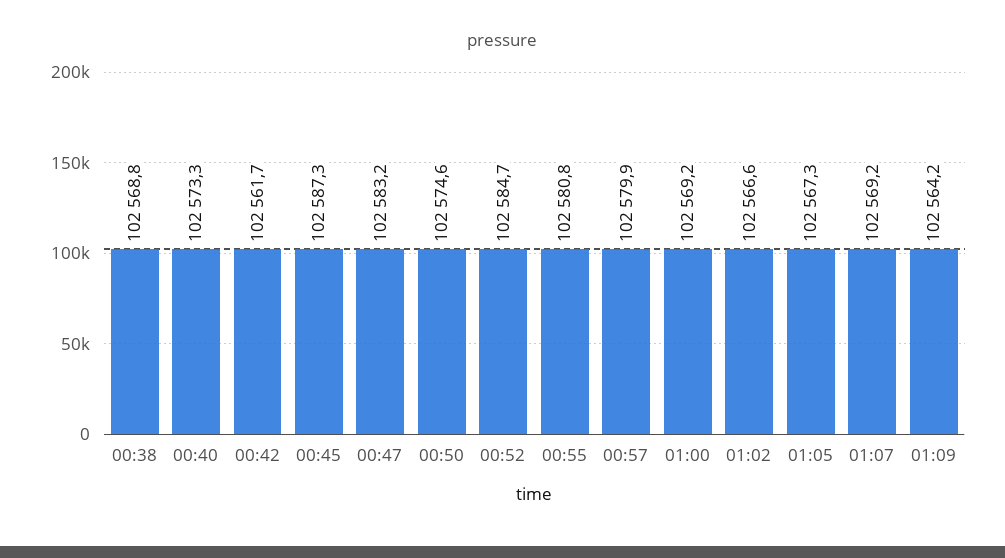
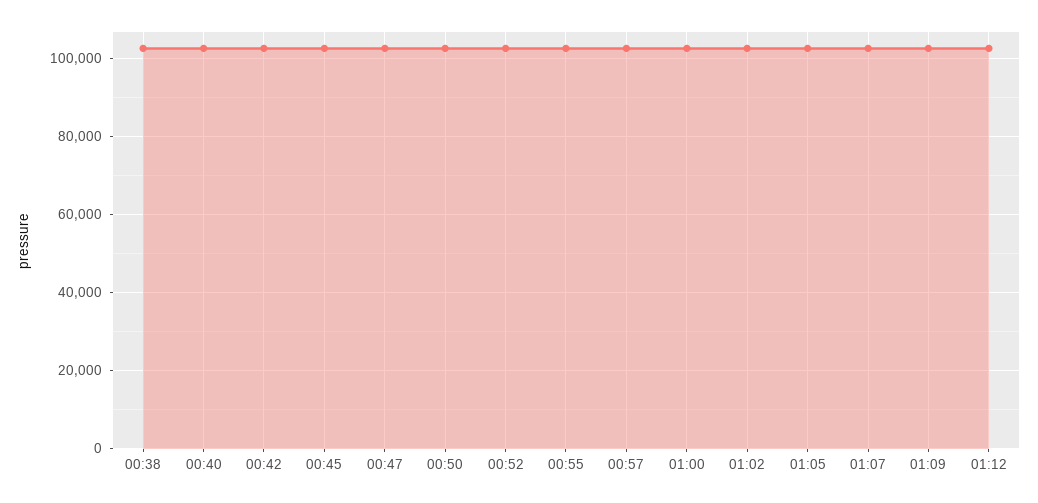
01:12: none -> 102000

